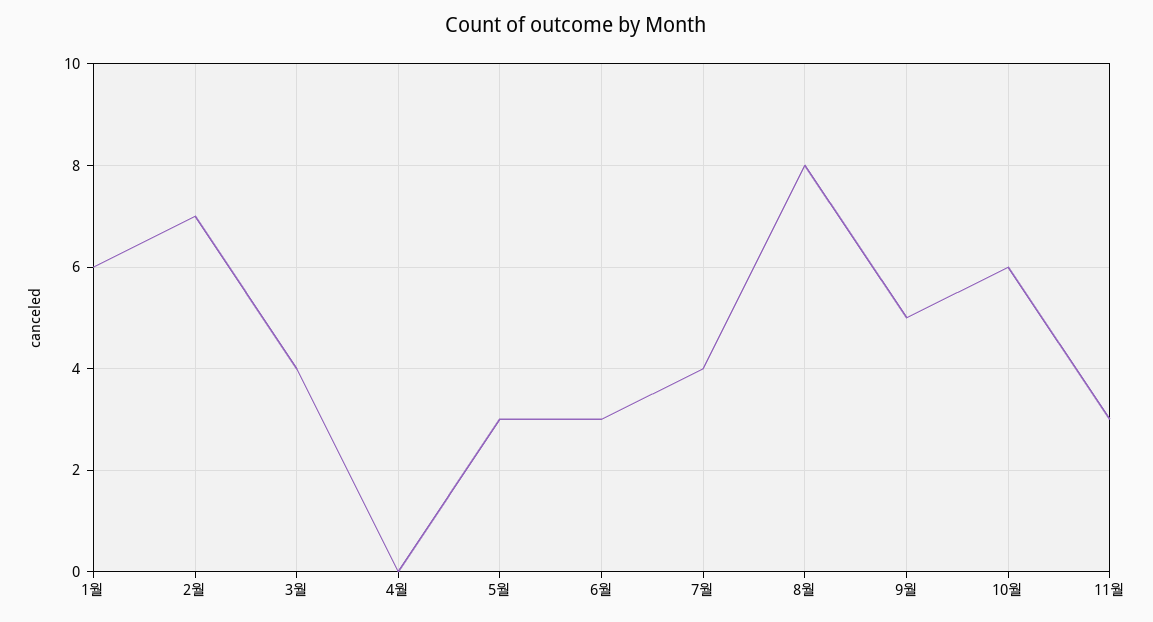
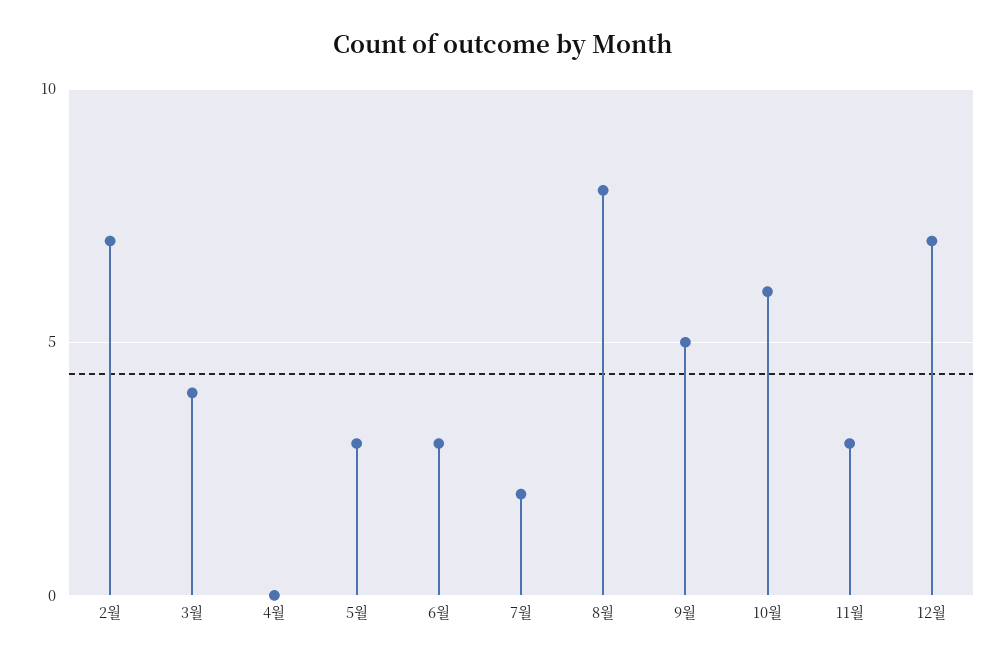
1월: 6 -> none
7월: 4 -> 2
12월: none -> 7

